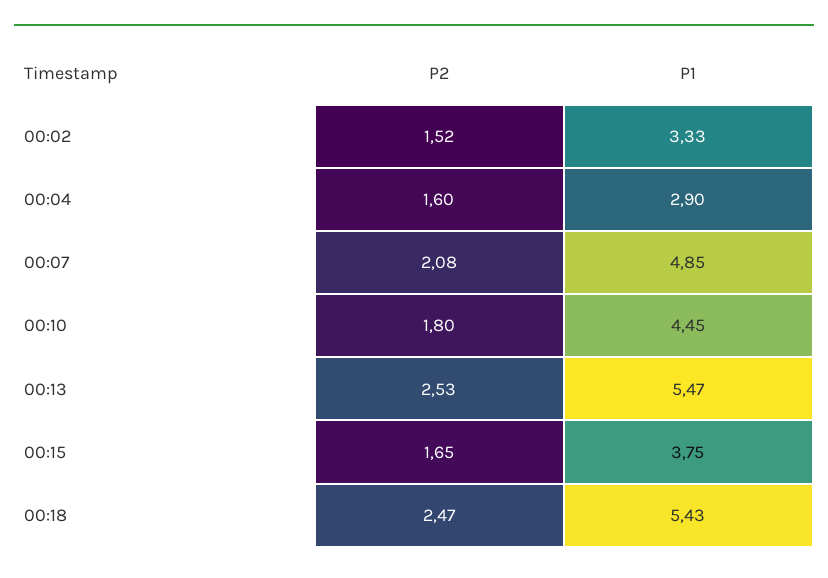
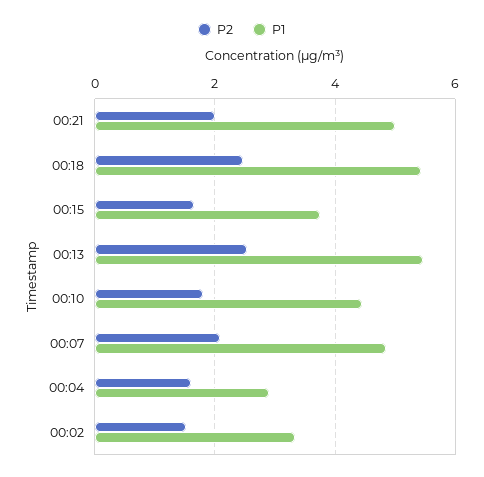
P2, 00:21: none -> 2
P1, 00:21: none -> 5

